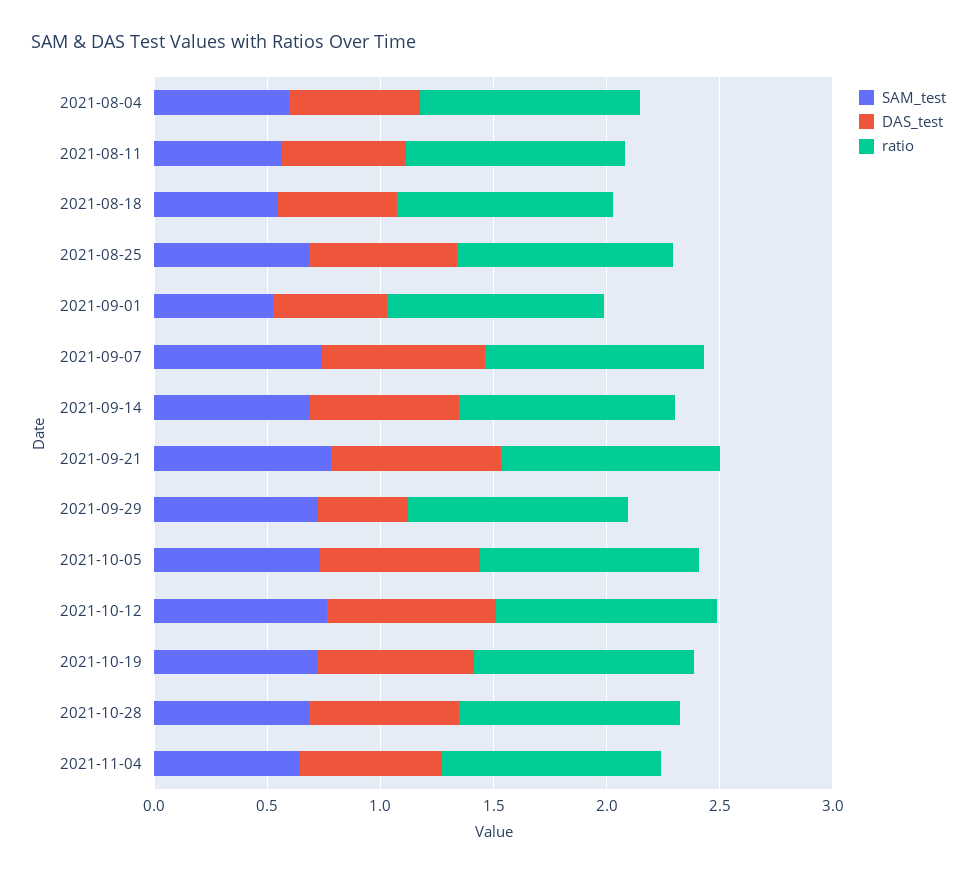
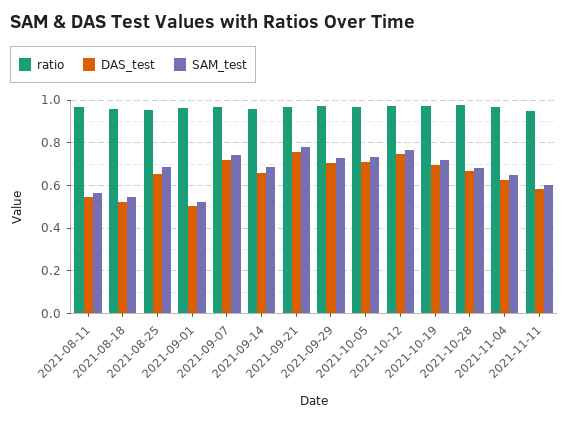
SAM_test, 2021-08-04: 0.6 -> none
DAS_test, 2021-08-04: 0.6 -> none
ratio, 2021-08-04: 1 -> none
DAS_test, 2021-09-29: 0.4 -> 0.7
ratio, 2021-11-11: none -> 0.95
DAS_test, 2021-11-11: none -> 0.6
SAM_test, 2021-11-11: none -> 0.6

